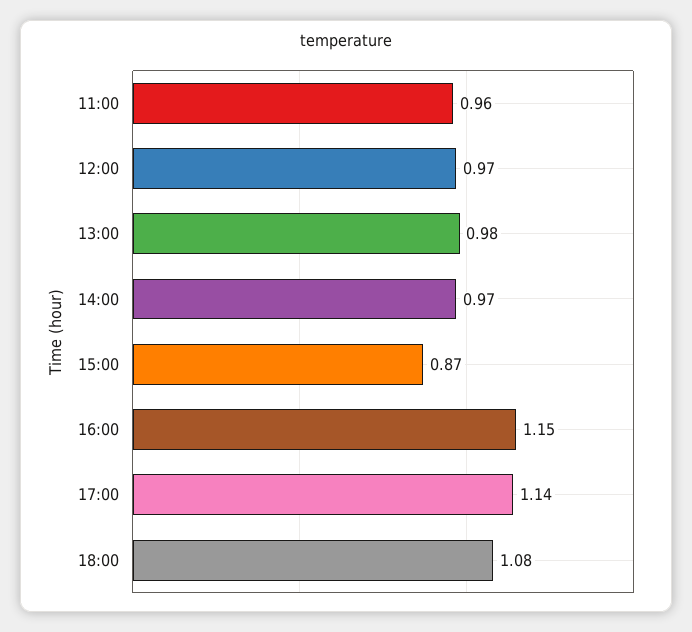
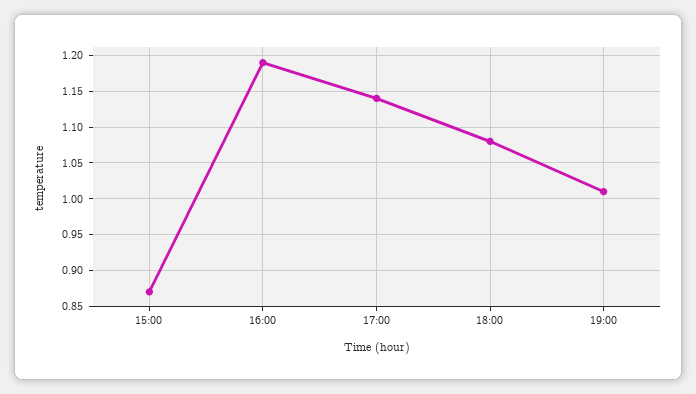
11:00: 0.96 -> none
12:00: 0.97 -> none
13:00: 0.98 -> none
14:00: 0.97 -> none
16:00: 1.15 -> 1.19
19:00: none -> 1.01

